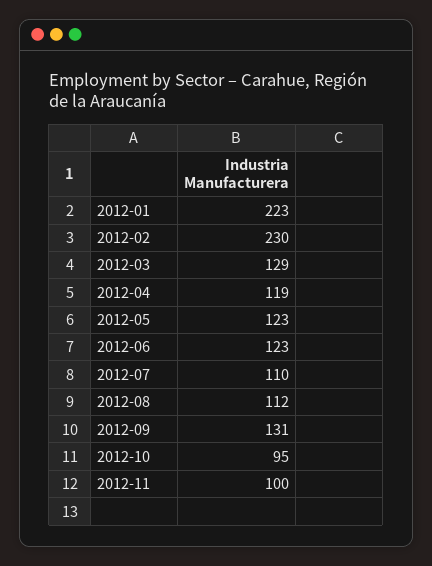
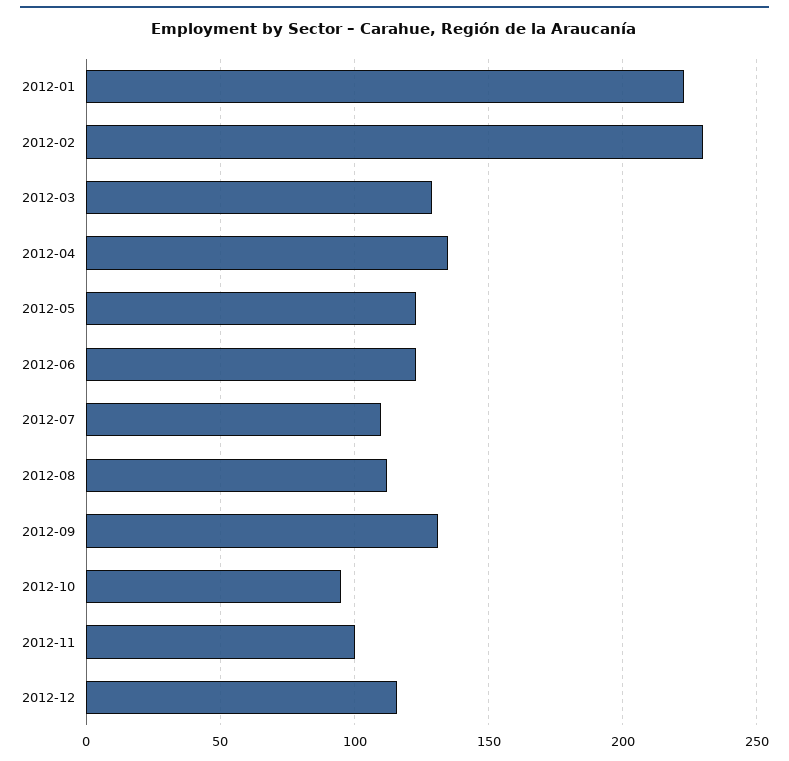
2012-04: 119 -> 135
2012-12: none -> 115

